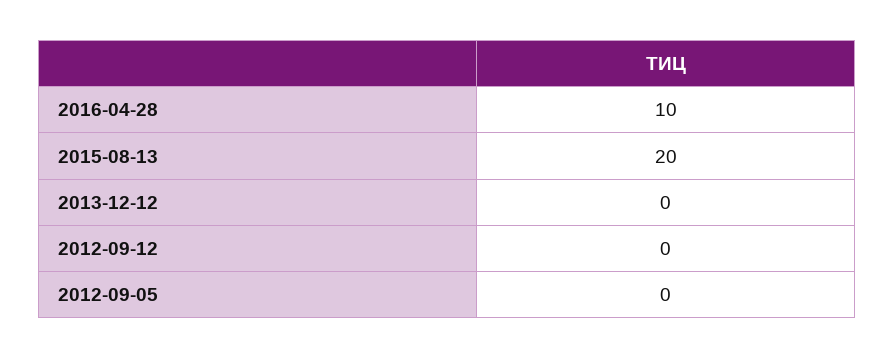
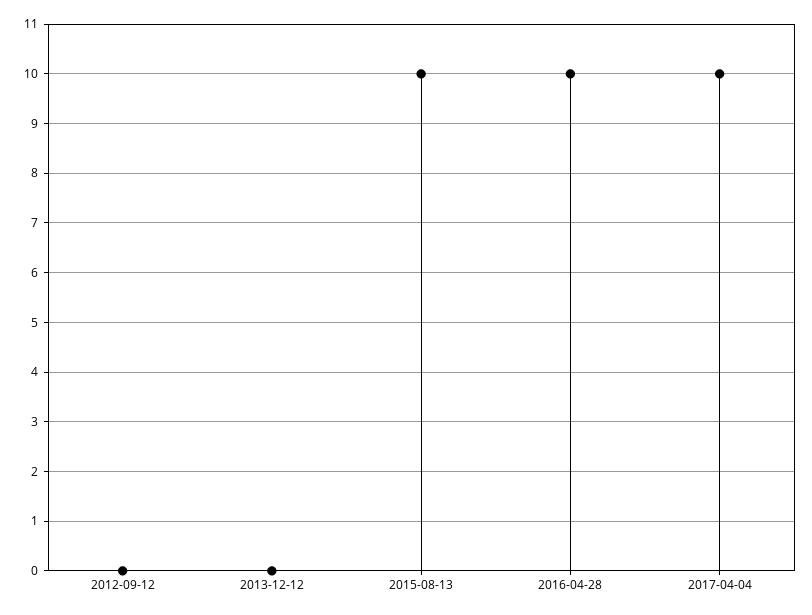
2015-08-13: 20 -> 10
2012-09-05: 0 -> none
2017-04-04: none -> 10

